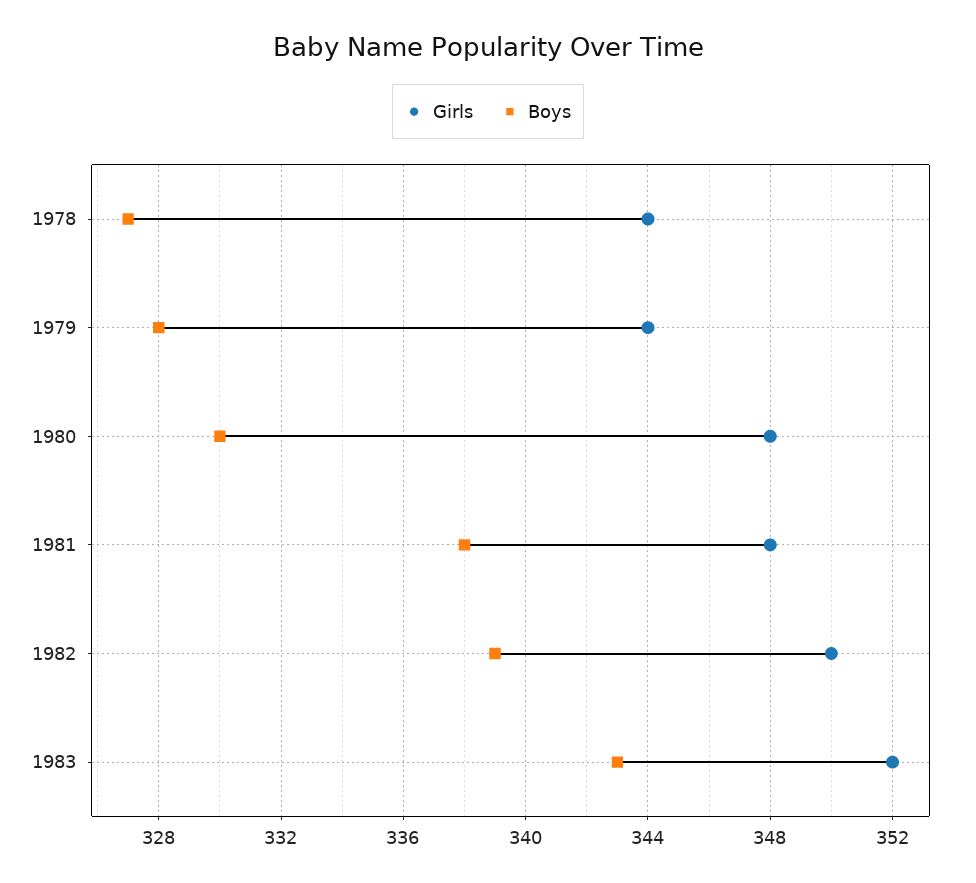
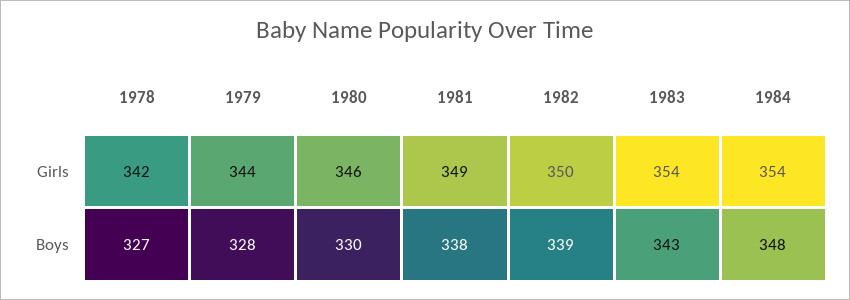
Girls, 1978: 344 -> 342
Girls, 1980: 348 -> 346
Girls, 1981: 348 -> 349
Girls, 1983: 352 -> 354
Girls, 1984: none -> 354
Boys, 1984: none -> 348

